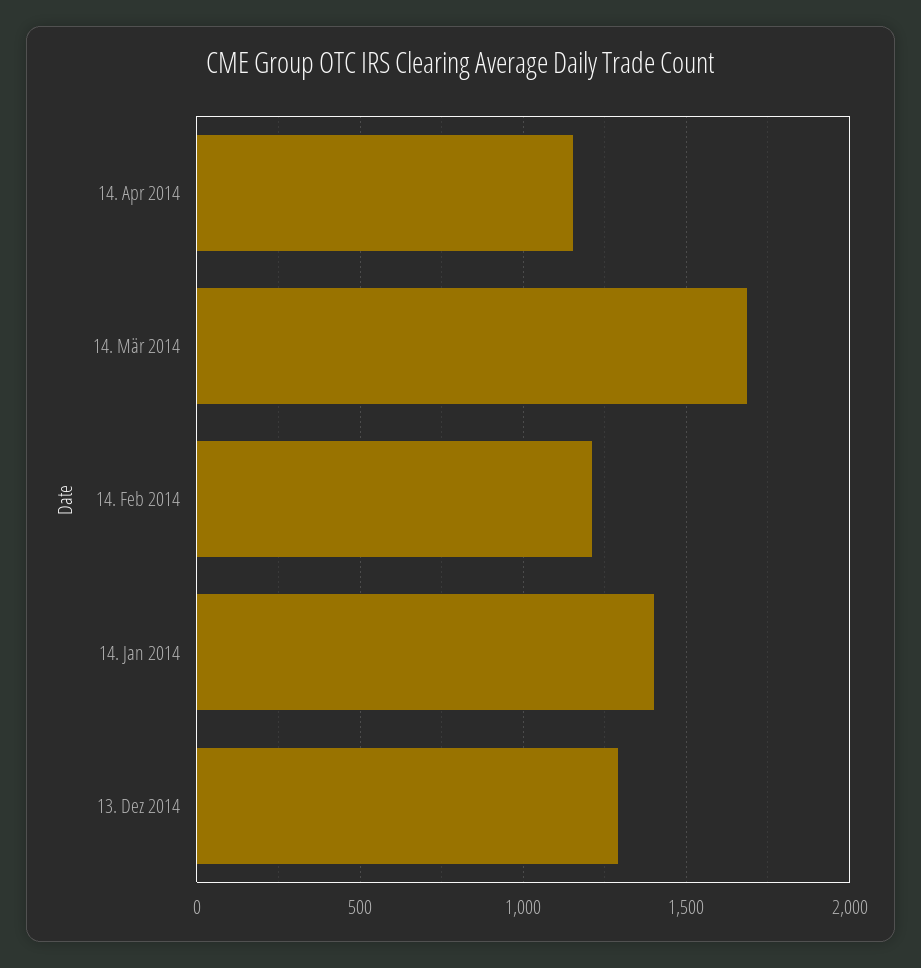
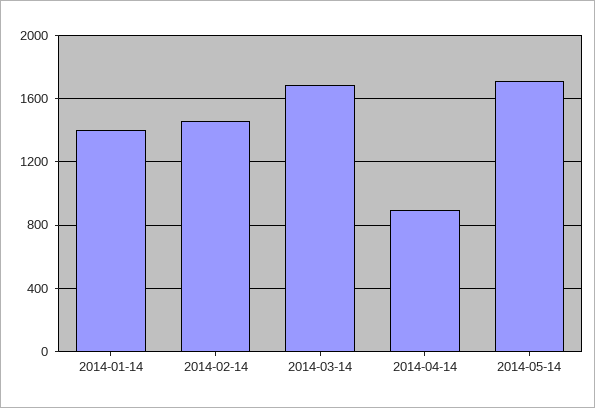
14. Apr 2014: 1150 -> 900
14. Feb 2014: 1200 -> 1450
13. Dez 2014: 1300 -> none
2014-05-14: none -> 1700

